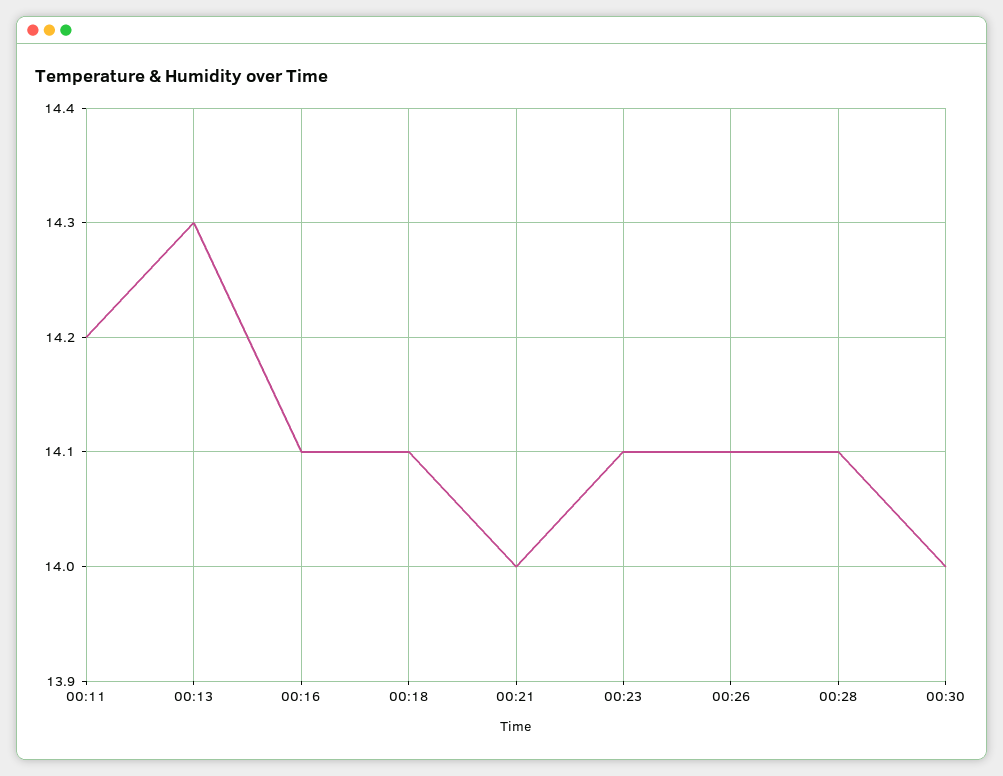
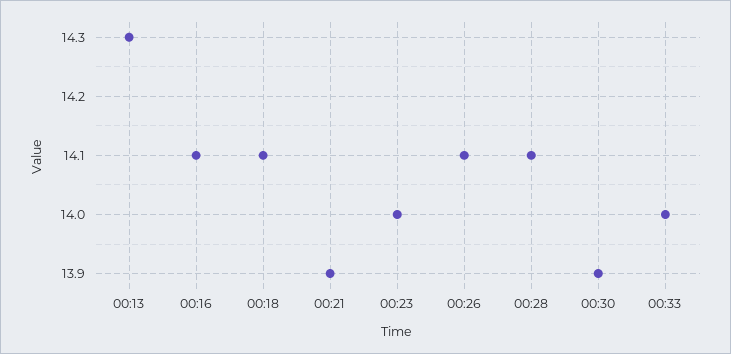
00:11: 14.2 -> none
00:21: 14 -> 13.9
00:23: 14.1 -> 14
00:30: 14 -> 13.9
00:33: none -> 14

